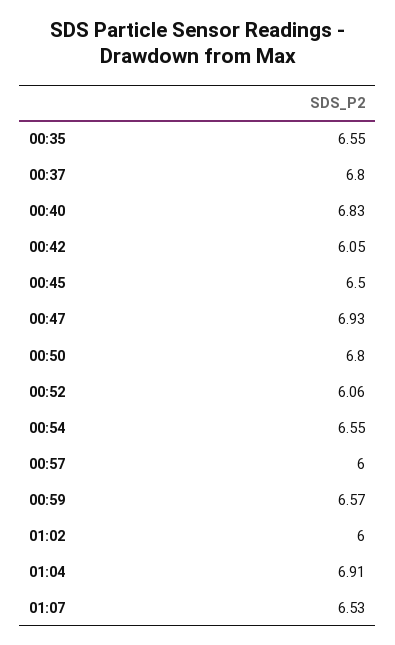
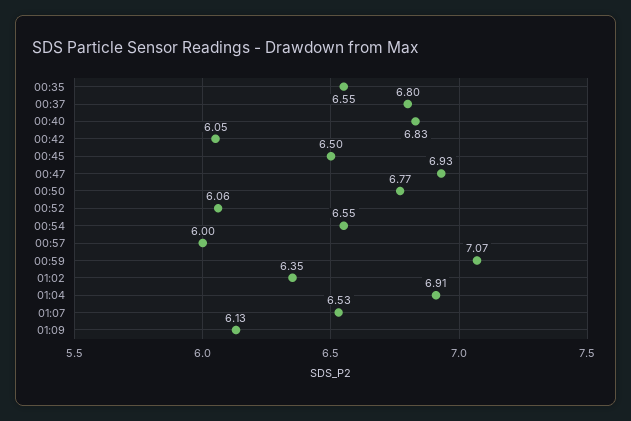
00:50: 6.8 -> 6.77
00:59: 6.57 -> 7.07
01:02: 6 -> 6.35
01:09: none -> 6.13

